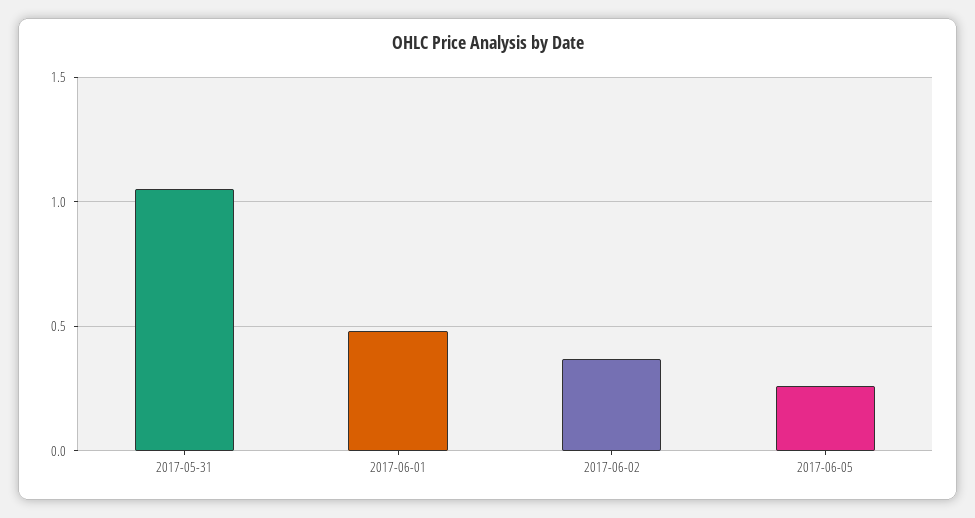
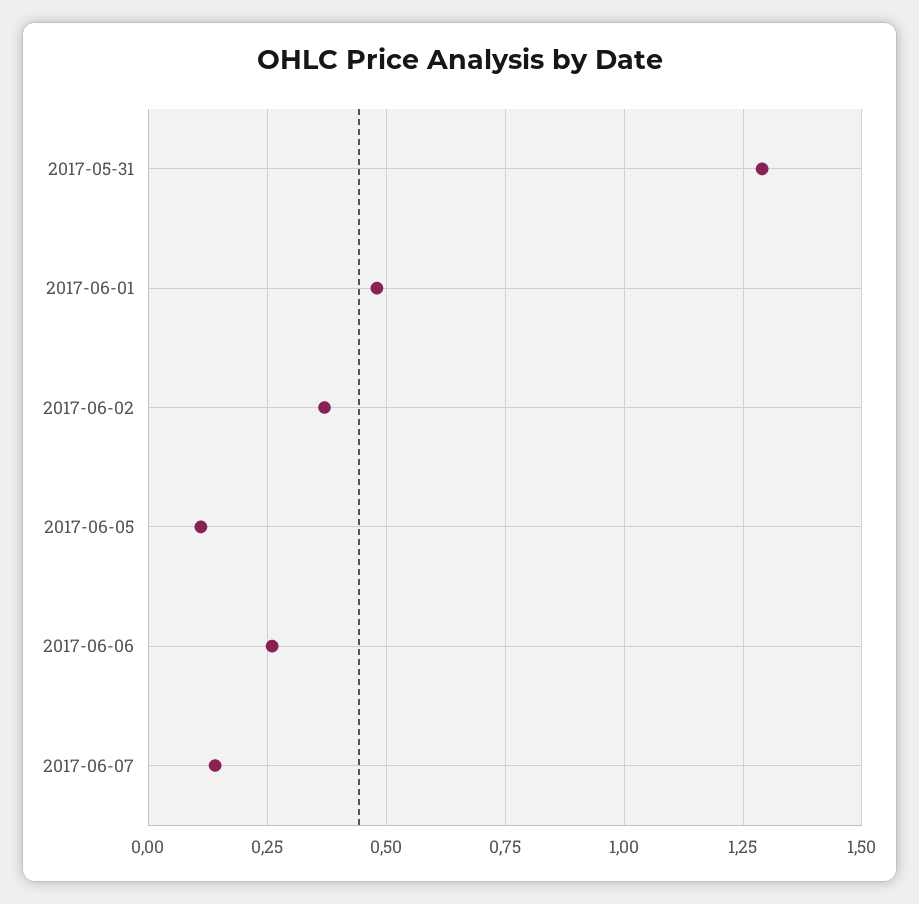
2017-05-31: 1.05 -> 1.3
2017-06-05: 0.25 -> 0.1
2017-06-06: none -> 0.25
2017-06-07: none -> 0.15

